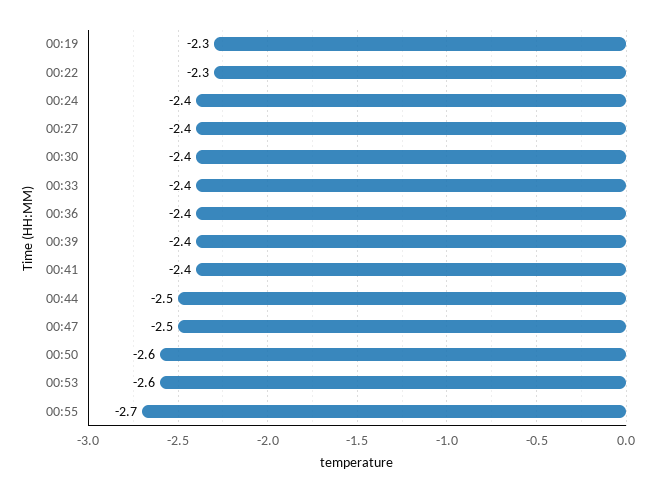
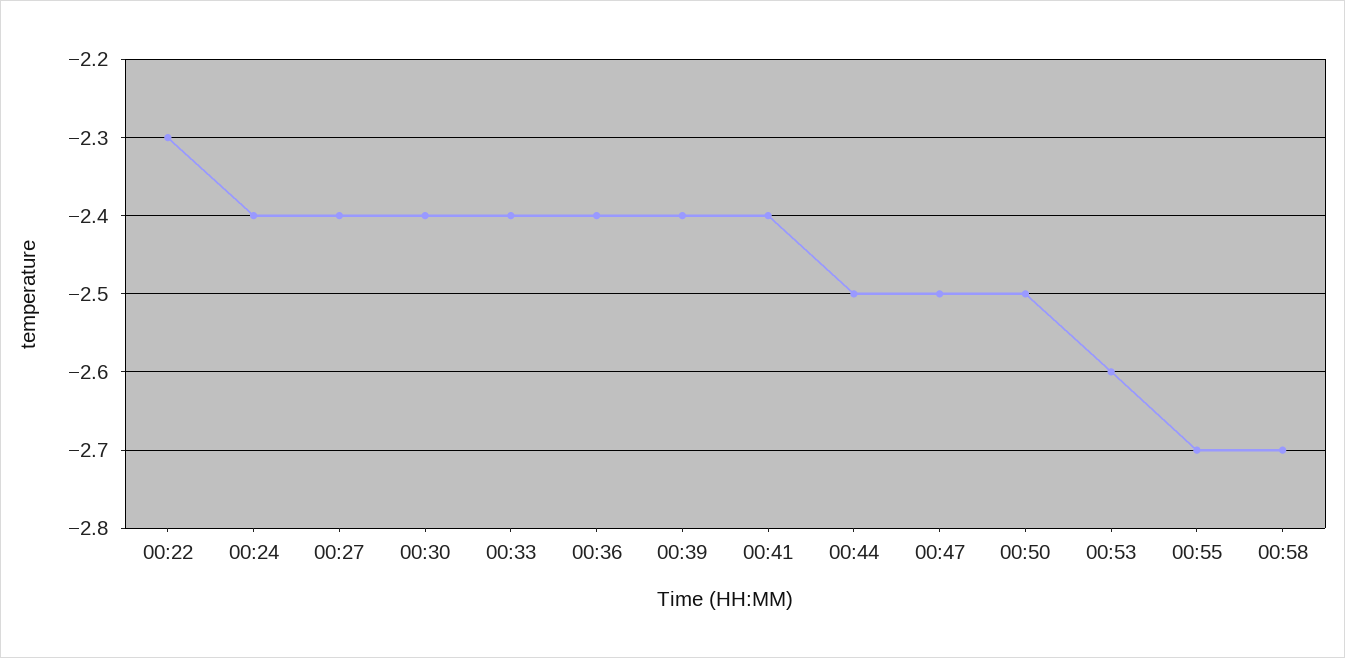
00:19: -2.3 -> none
00:50: -2.6 -> -2.5
00:58: none -> -2.7

